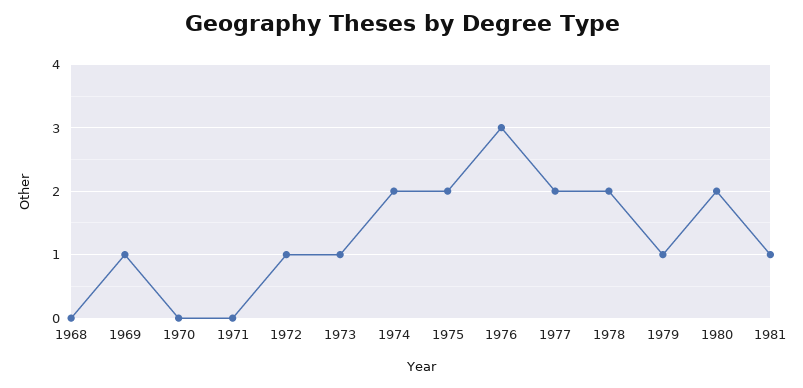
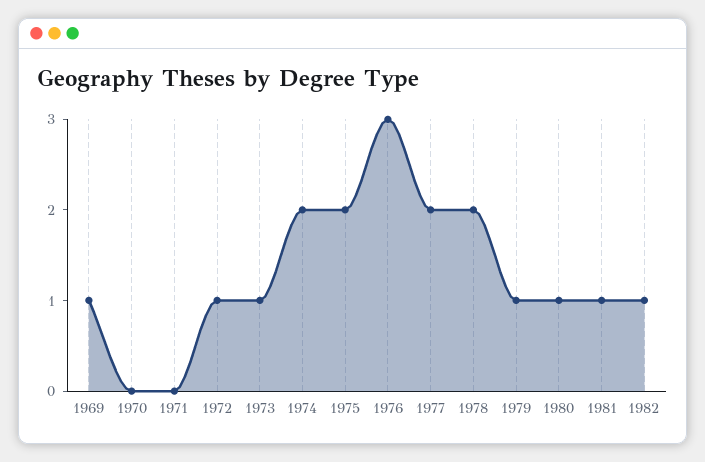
1968: 0 -> none
1980: 2 -> 1
1982: none -> 1

